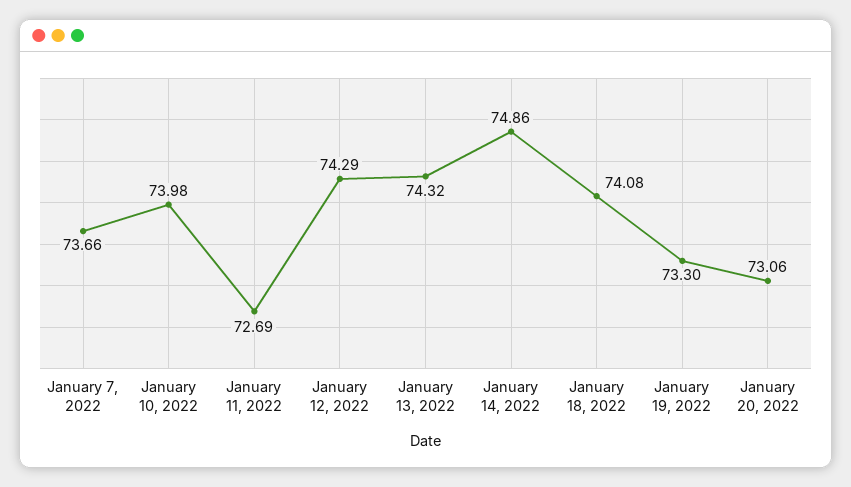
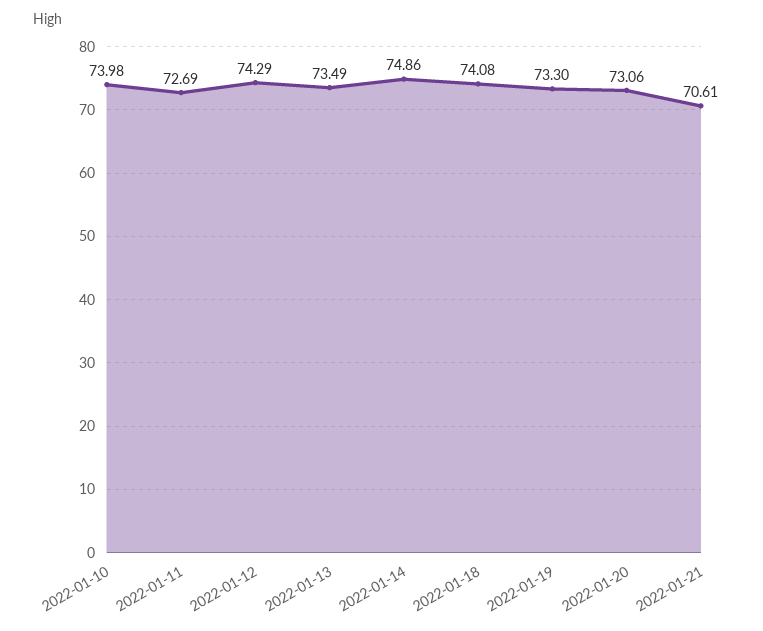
January 7, 2022: 73.66 -> none
January 13, 2022: 74.32 -> 73.49
2022-01-21: none -> 70.61

